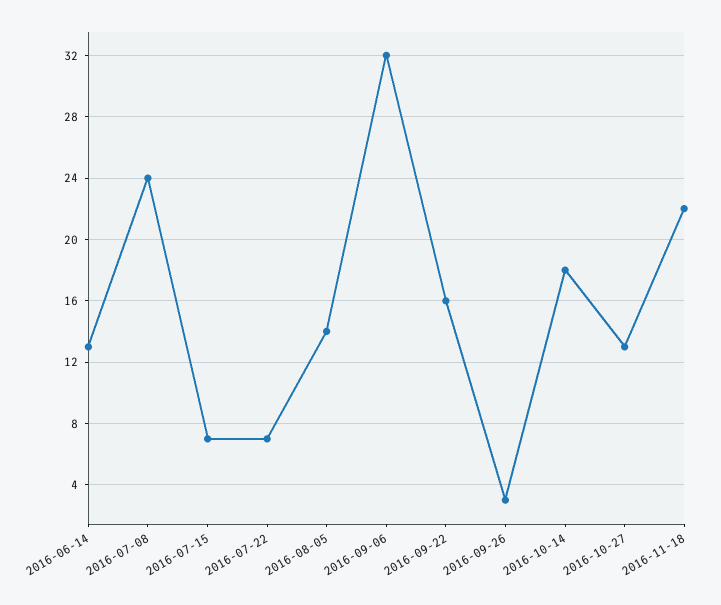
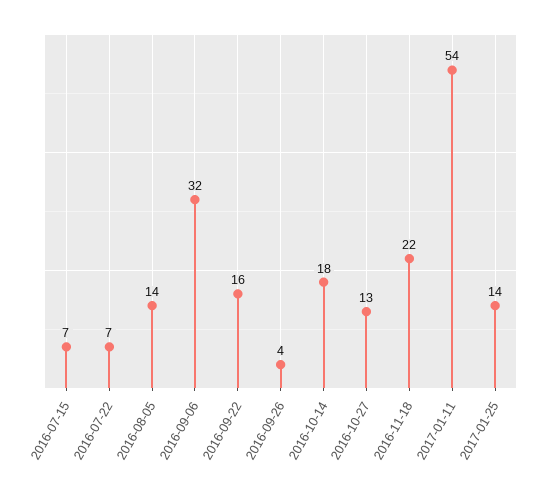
2016-06-14: 13 -> none
2016-07-08: 24 -> none
2016-09-26: 3 -> 4
2017-01-11: none -> 54
2017-01-25: none -> 14

